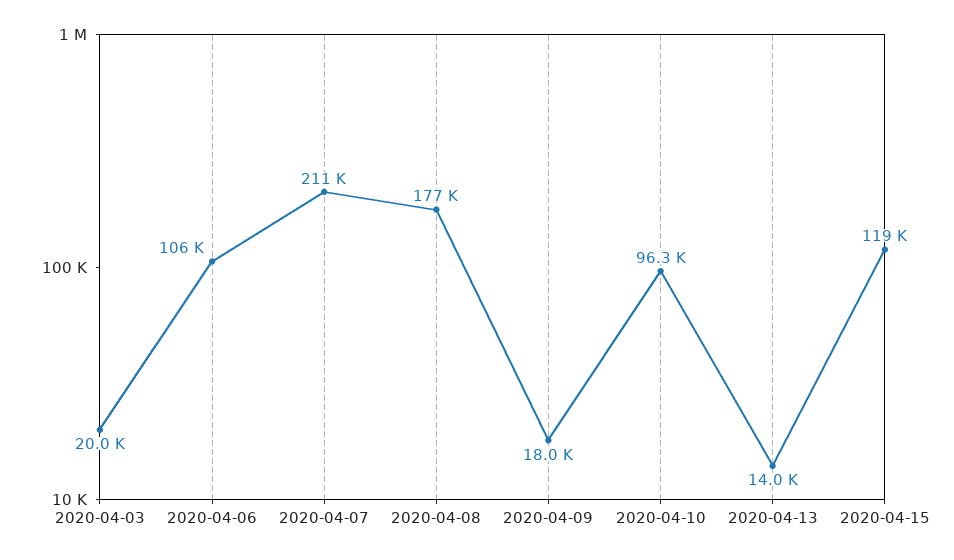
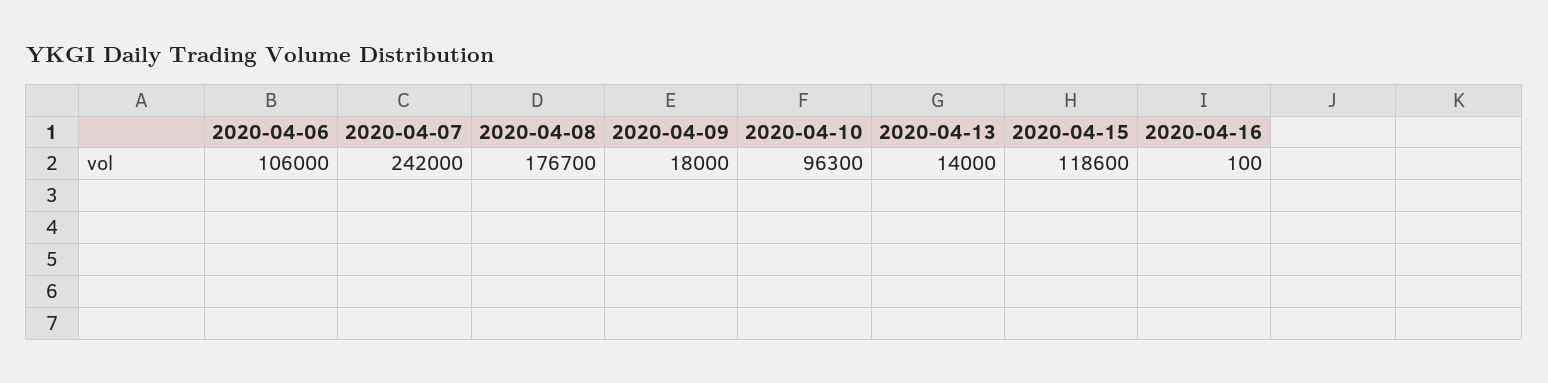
2020-04-03: 20000 -> none
2020-04-07: 211000 -> 242000
2020-04-16: none -> 100

